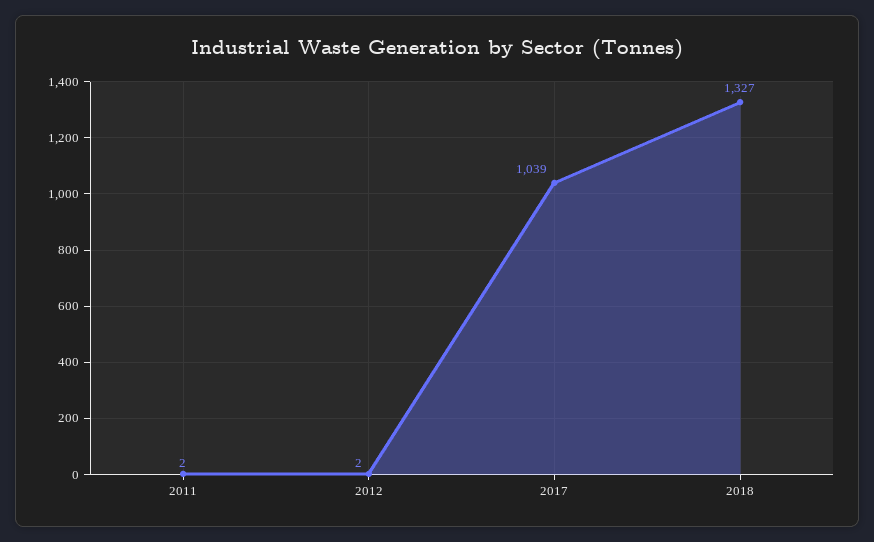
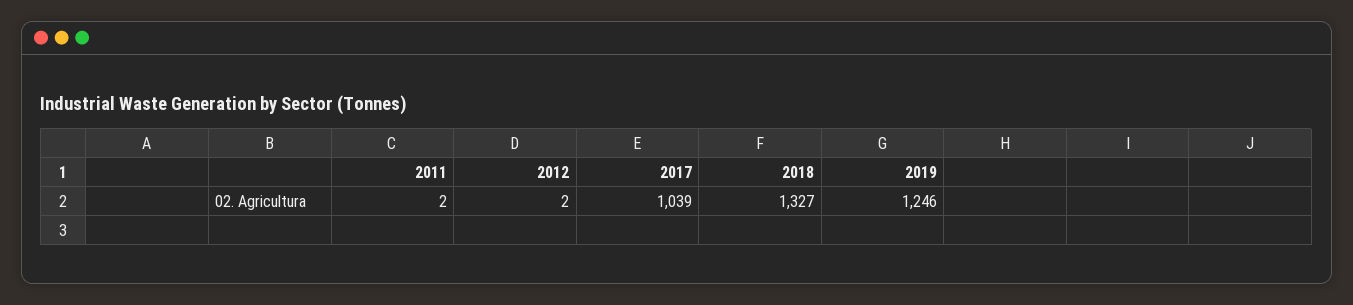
2019: none -> 1246

